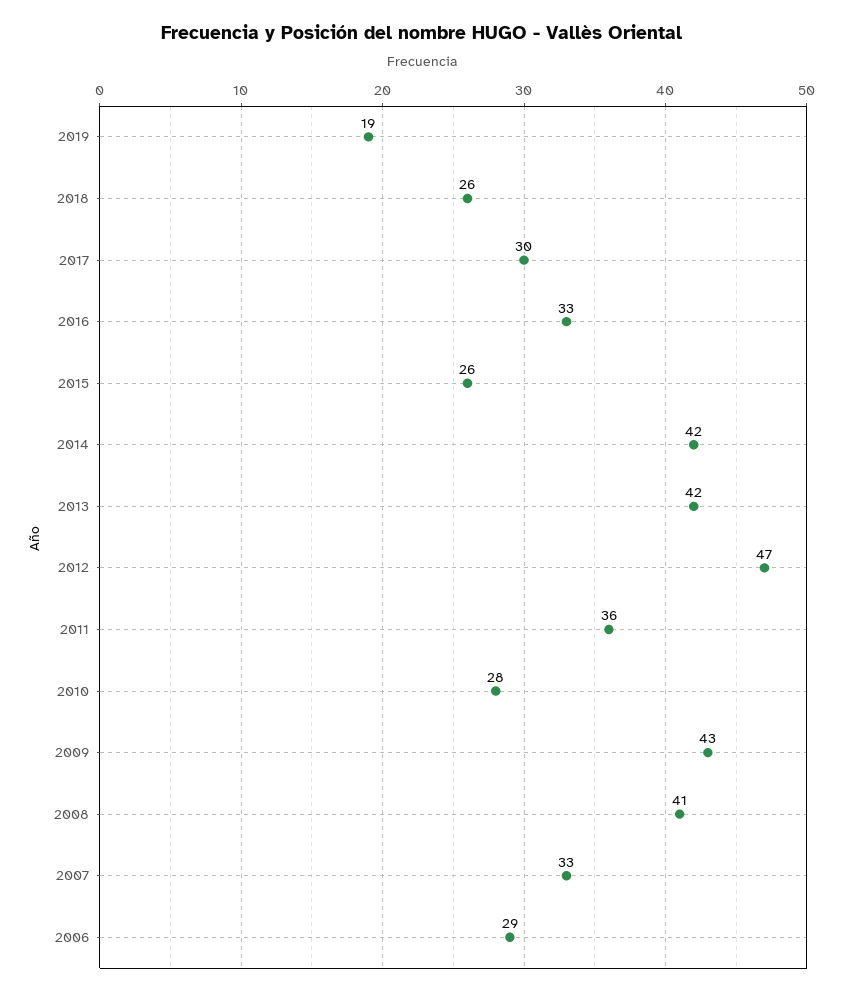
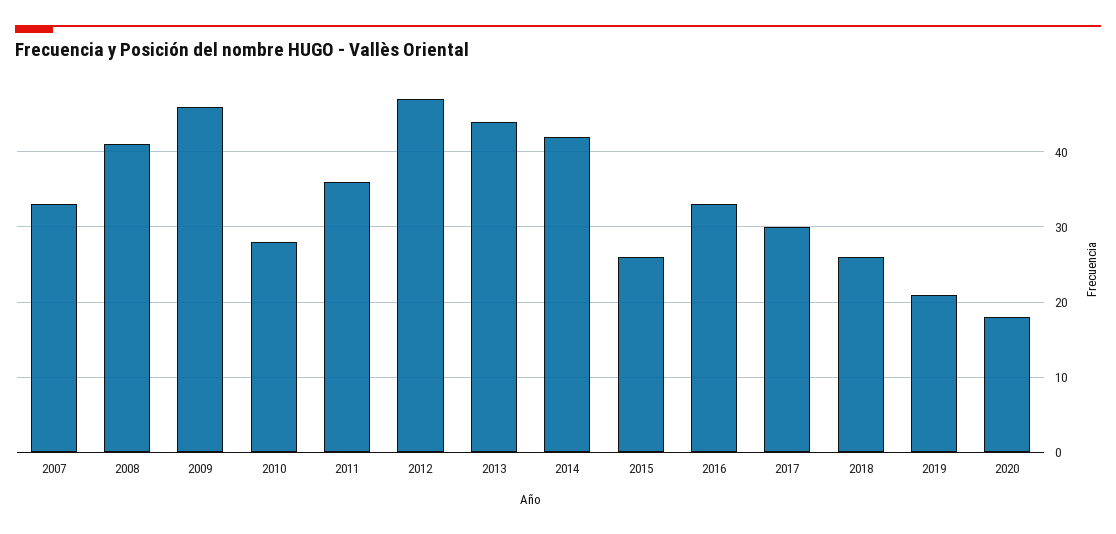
2019: 19 -> 21
2013: 42 -> 44
2009: 43 -> 46
2006: 29 -> none
2020: none -> 18

